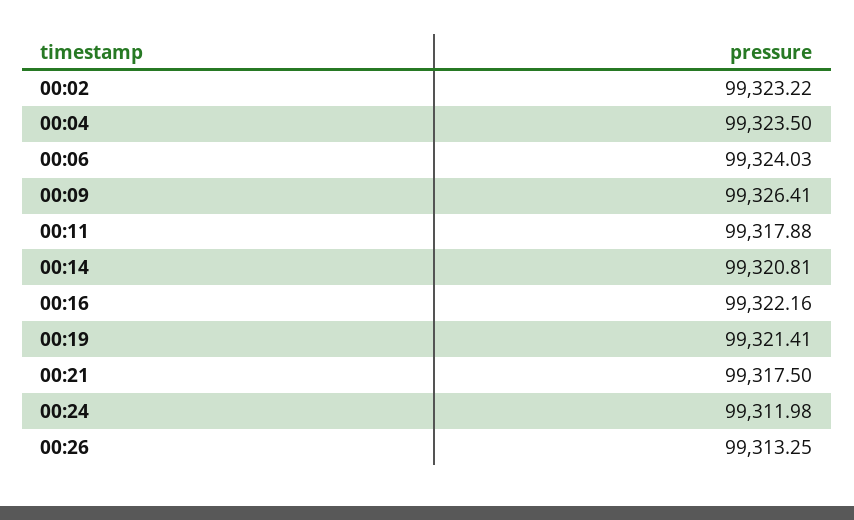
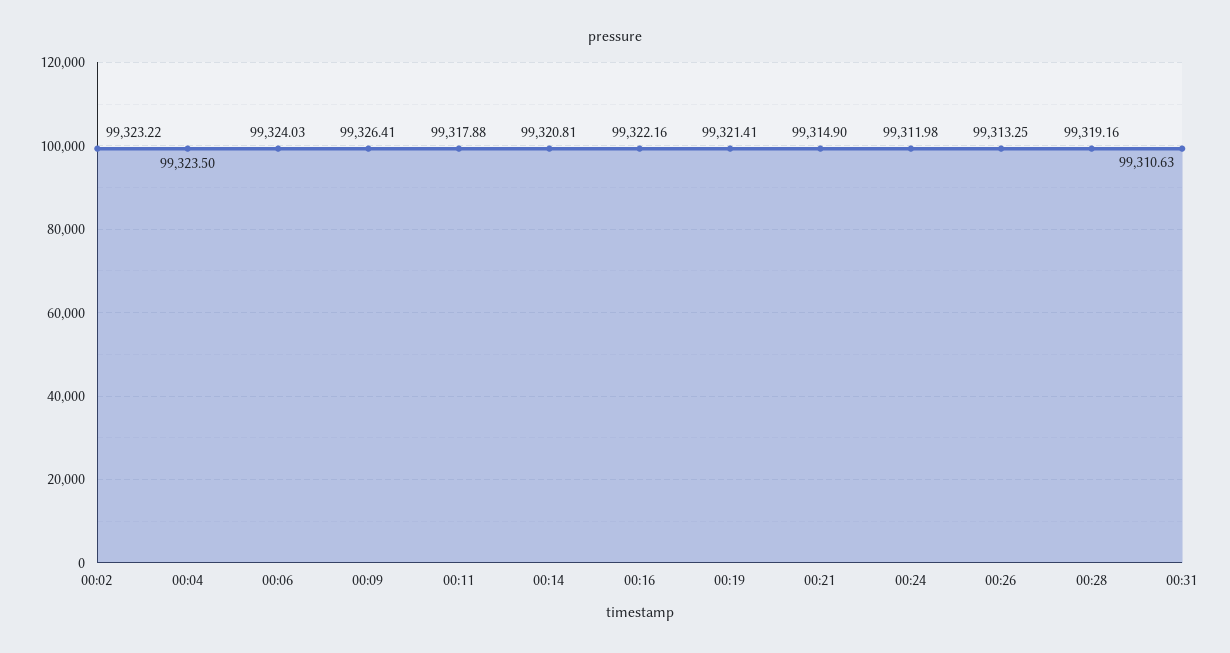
00:21: 99317.5 -> 99314.9
00:28: none -> 99319.16
00:31: none -> 99310.63

